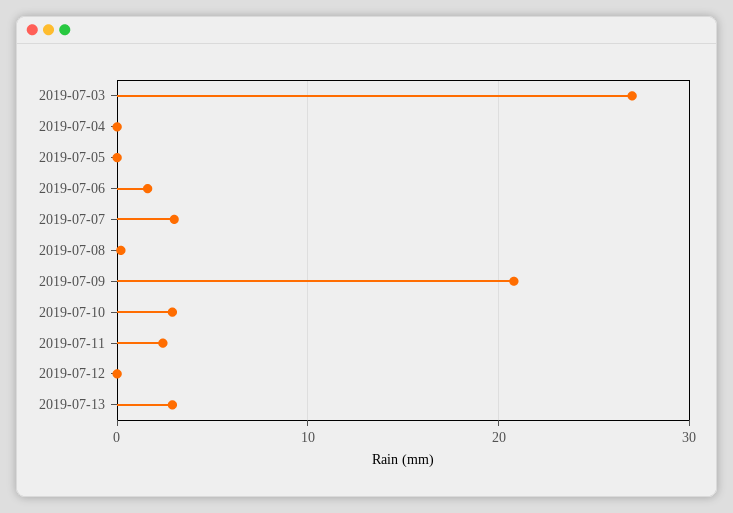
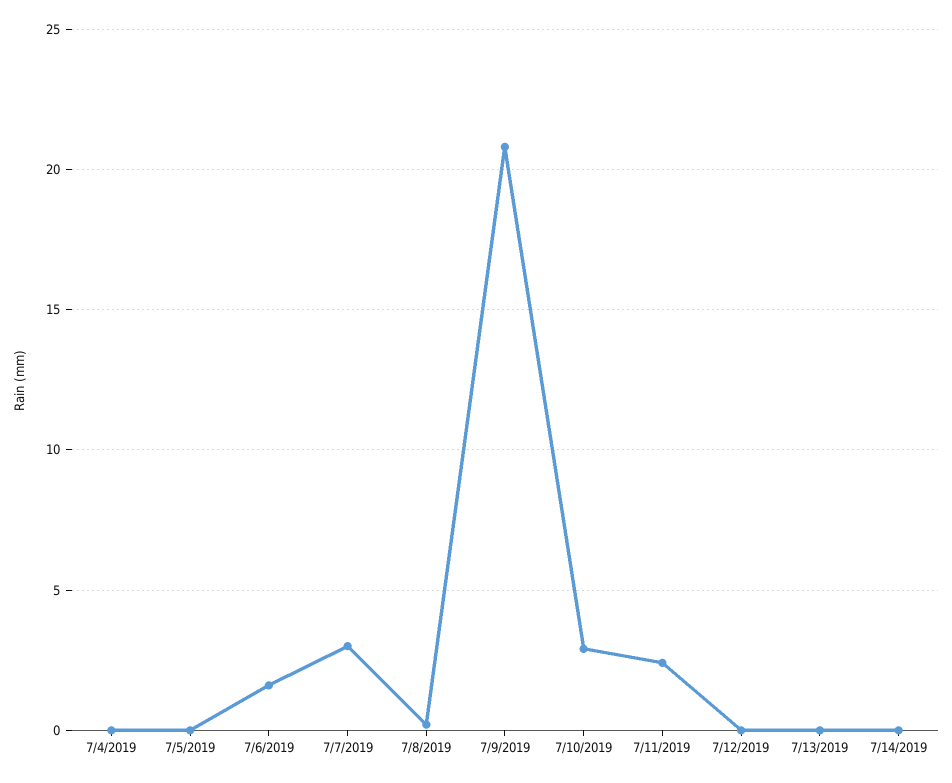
2019-07-03: 27 -> none
2019-07-13: 3 -> 0
7/14/2019: none -> 0

